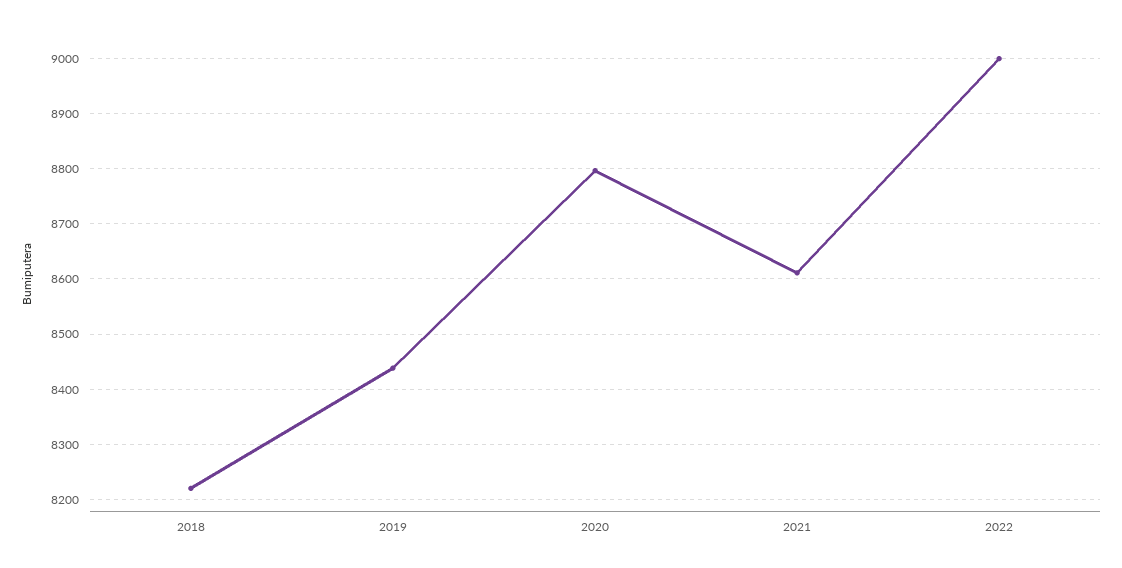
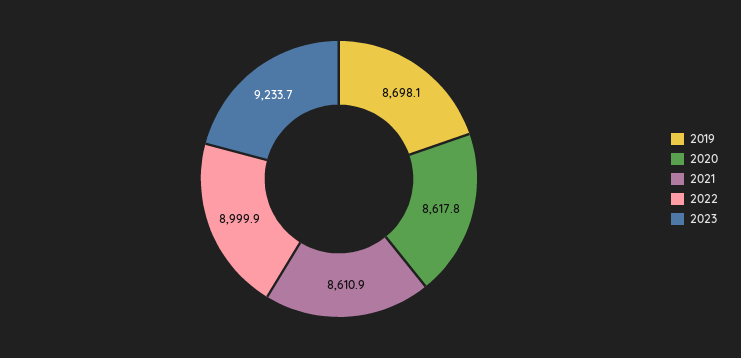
2018: 8220 -> none
2019: 8440 -> 8698.1
2020: 8800 -> 8617.8
2023: none -> 9233.7

